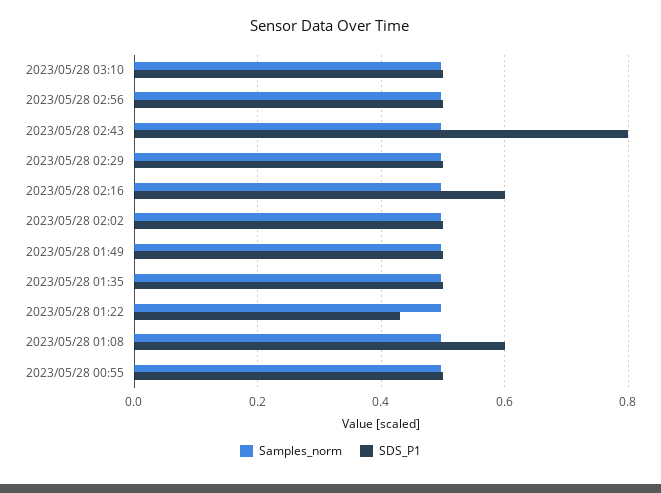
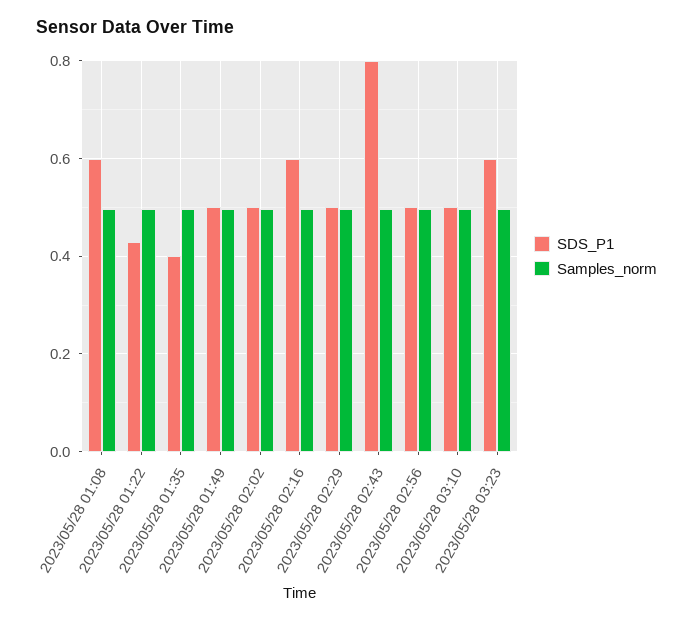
SDS_P1, 2023/05/28 01:35: 0.5 -> 0.4
Samples_norm, 2023/05/28 00:55: 0.5 -> none
SDS_P1, 2023/05/28 00:55: 0.5 -> none
SDS_P1, 2023/05/28 03:23: none -> 0.6
Samples_norm, 2023/05/28 03:23: none -> 0.5

